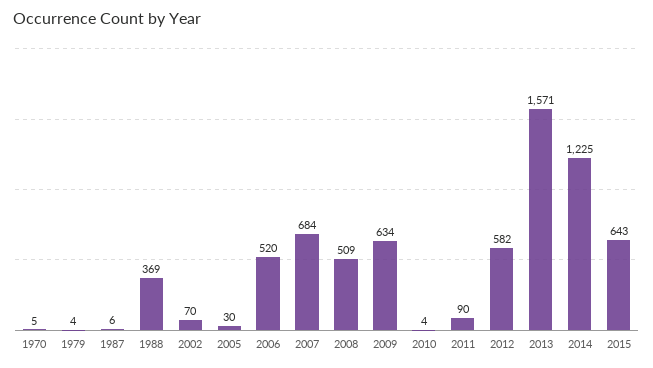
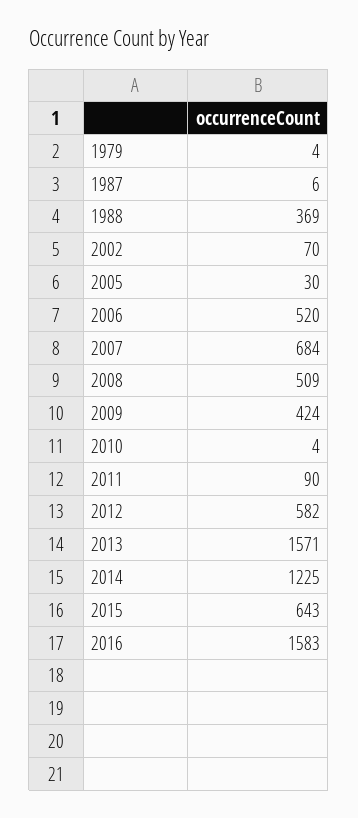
1970: 5 -> none
2009: 634 -> 424
2016: none -> 1583

